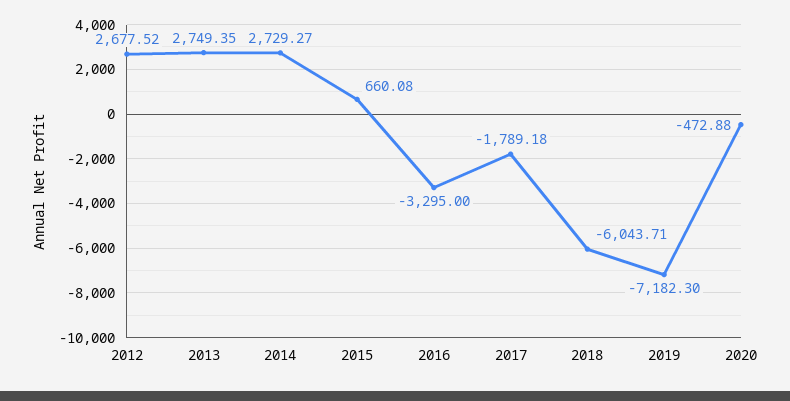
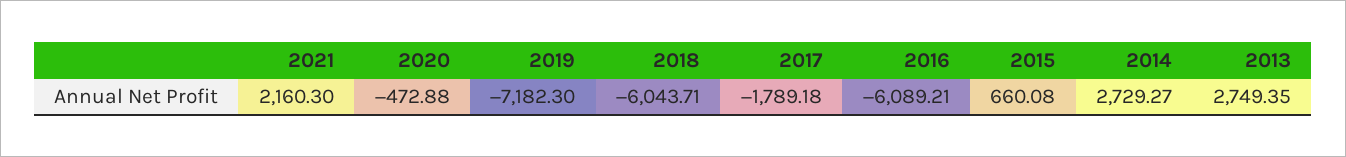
2012: 2677.52 -> none
2016: -3295 -> -6089.21
2021: none -> 2160.3

